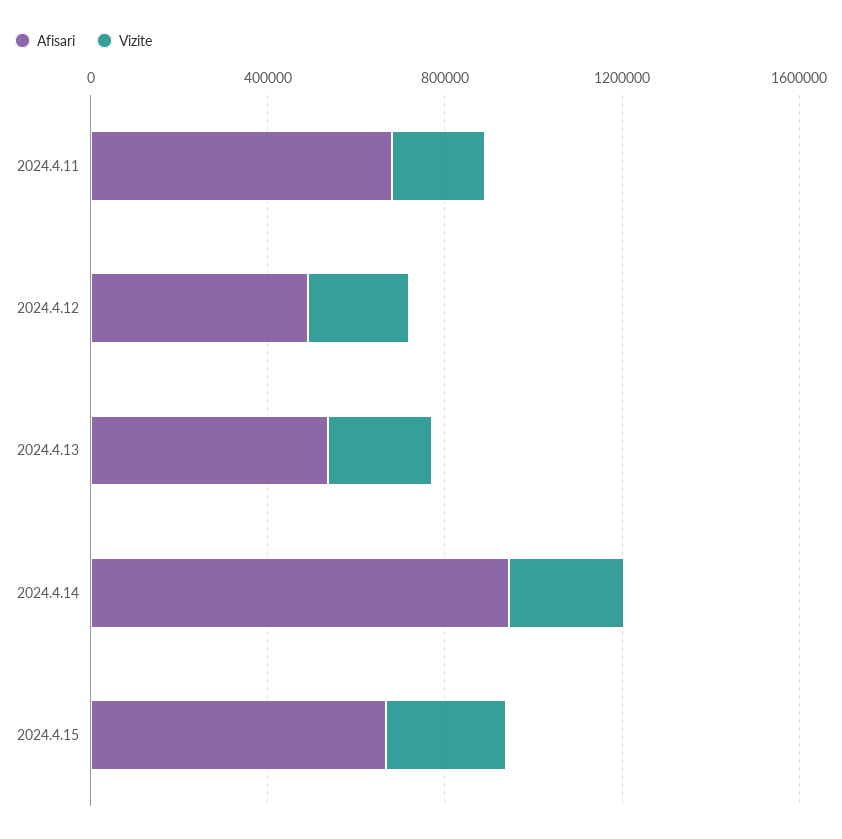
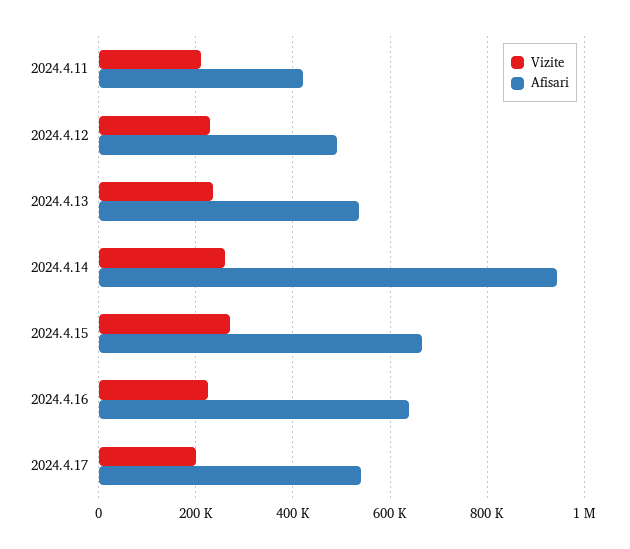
Afisari, 2024.4.11: 700000 -> 420000
Vizite, 2024.4.16: none -> 220000
Afisari, 2024.4.16: none -> 640000
Vizite, 2024.4.17: none -> 200000
Afisari, 2024.4.17: none -> 540000

